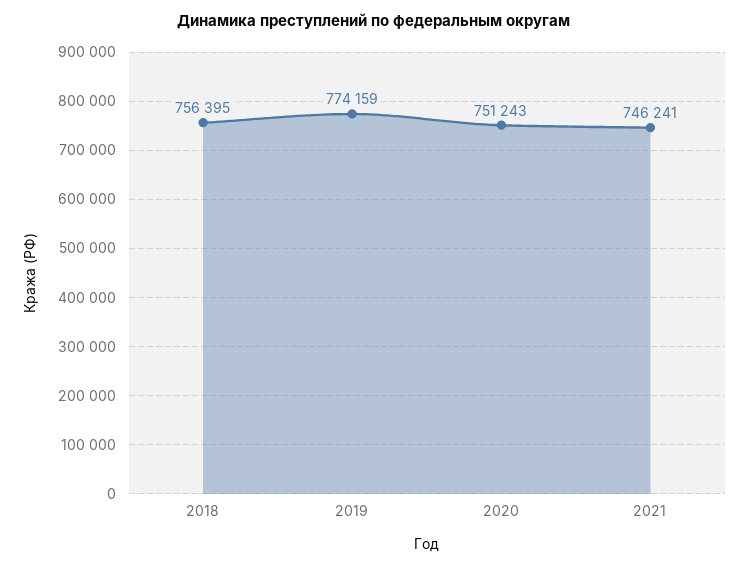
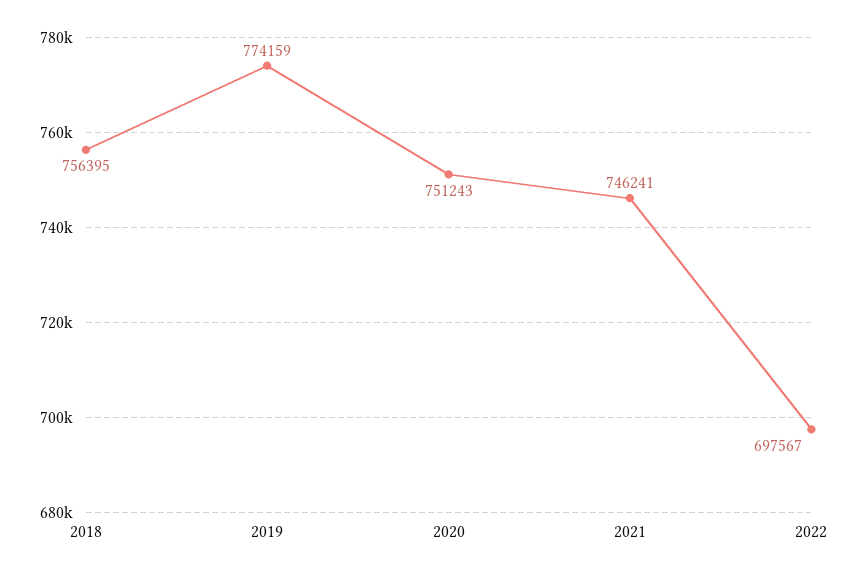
2022: none -> 697567

